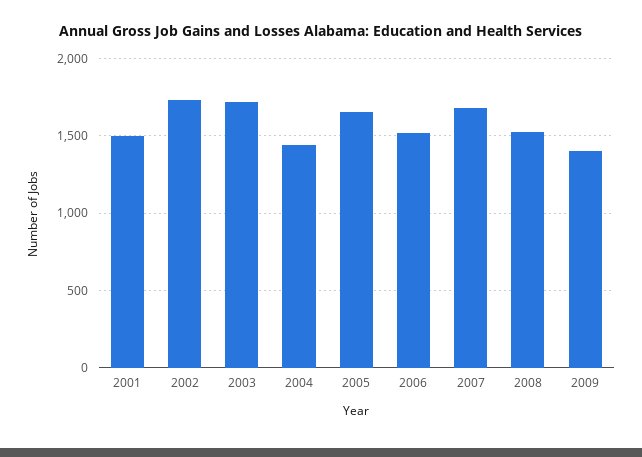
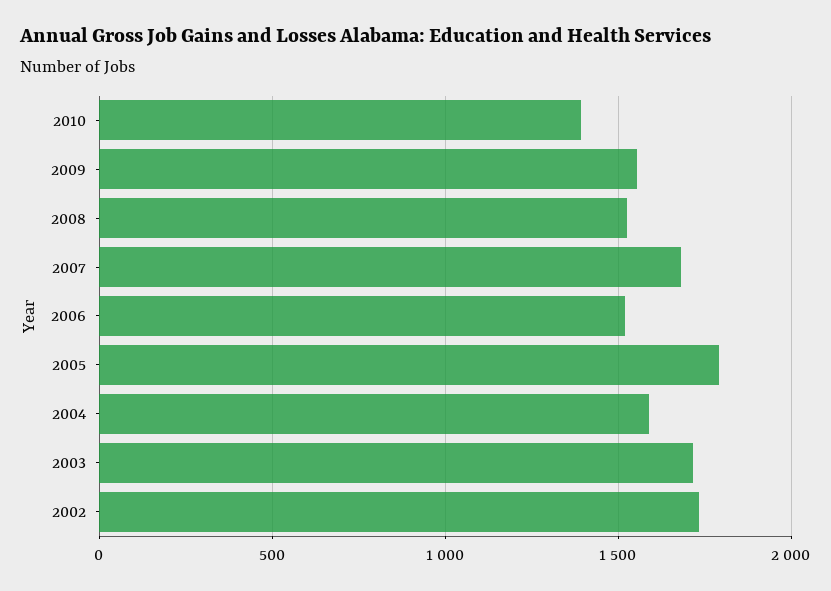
2001: 1500 -> none
2004: 1450 -> 1600
2005: 1650 -> 1800
2009: 1400 -> 1550
2010: none -> 1400

